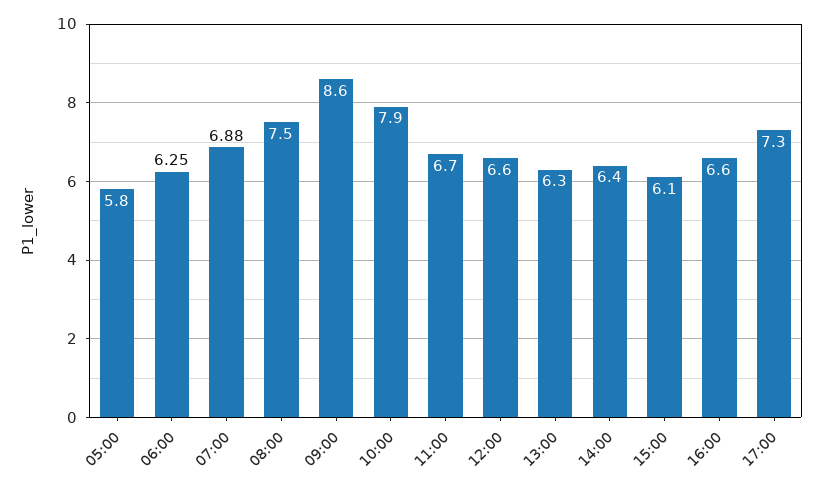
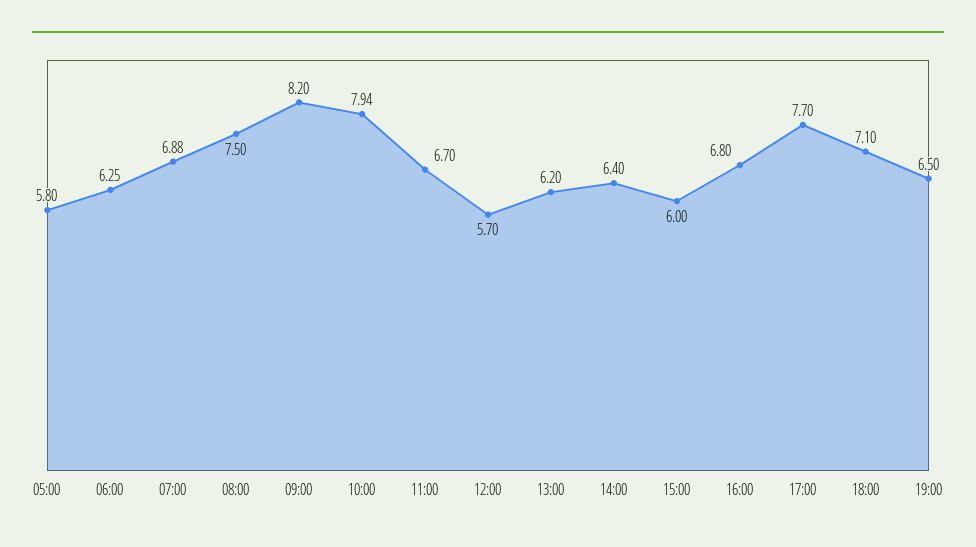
09:00: 8.6 -> 8.2
10:00: 7.9 -> 7.94
12:00: 6.6 -> 5.7
13:00: 6.3 -> 6.2
15:00: 6.1 -> 6
16:00: 6.6 -> 6.8
17:00: 7.3 -> 7.7
18:00: none -> 7.1
19:00: none -> 6.5

